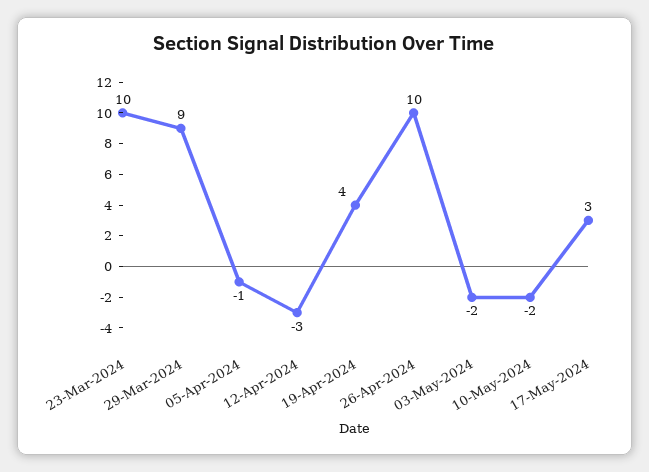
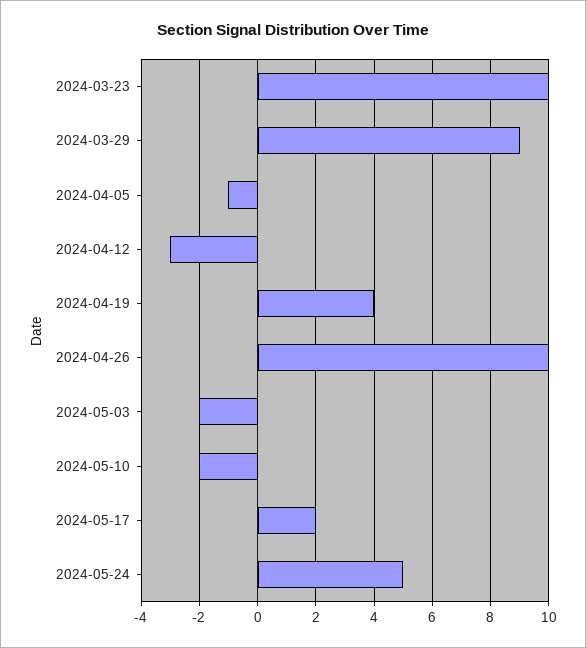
17-May-2024: 3 -> 2
2024-05-24: none -> 5

